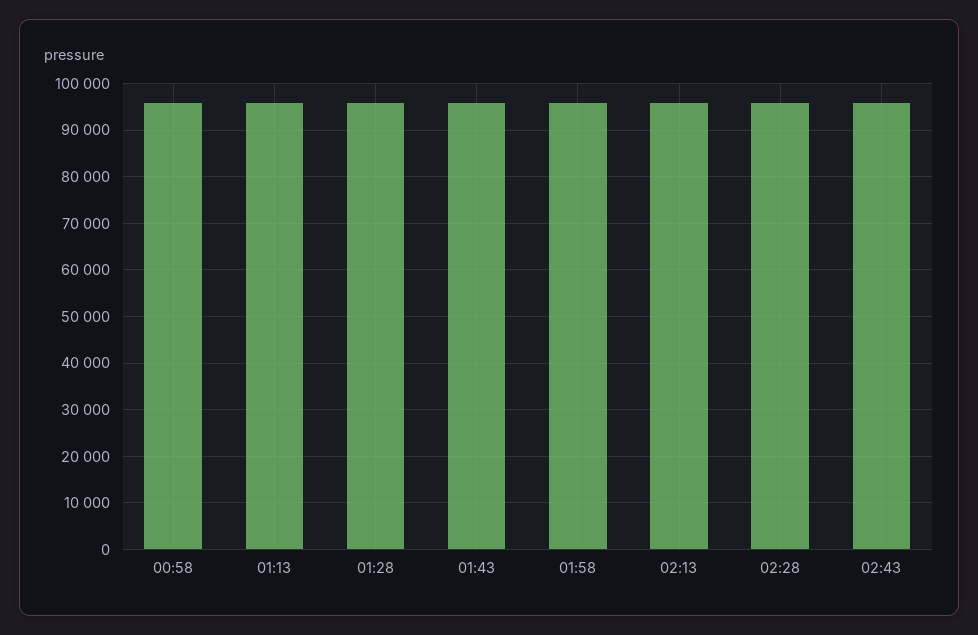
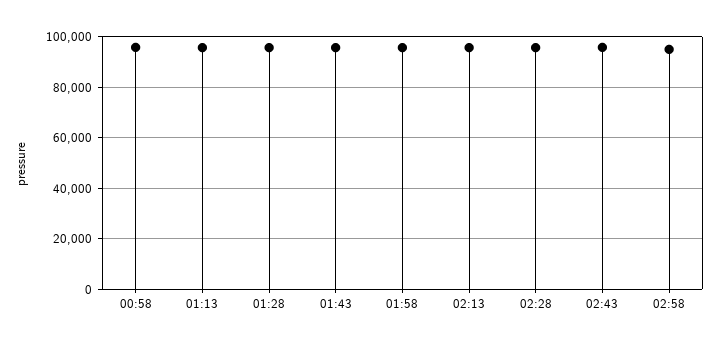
02:58: none -> 95000

